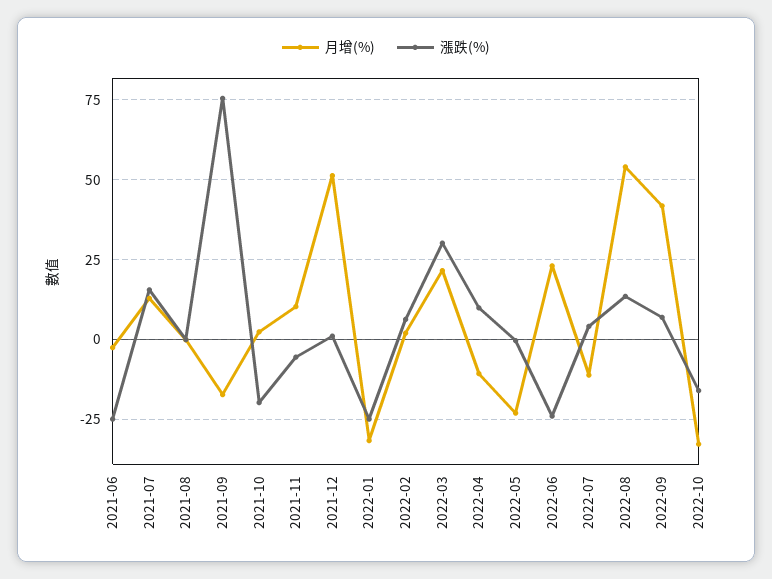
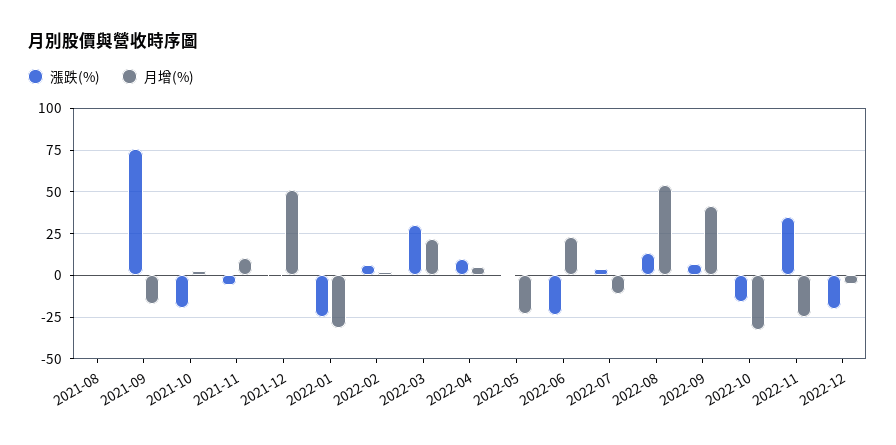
月增(%), 2021-06: -2.5 -> none
漲跌(%), 2021-06: -25 -> none
月增(%), 2021-07: 12.5 -> none
漲跌(%), 2021-07: 15 -> none
月增(%), 2022-04: -10 -> 5
漲跌(%), 2022-11: none -> 35
月增(%), 2022-11: none -> -25
漲跌(%), 2022-12: none -> -20
月增(%), 2022-12: none -> -5

